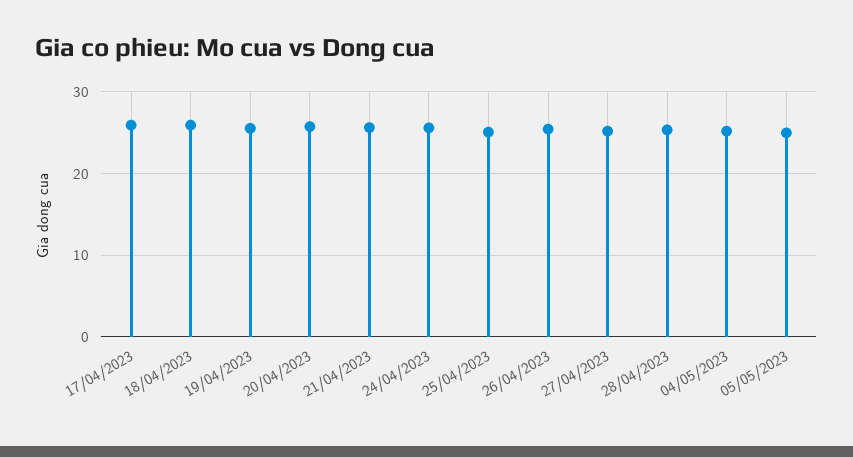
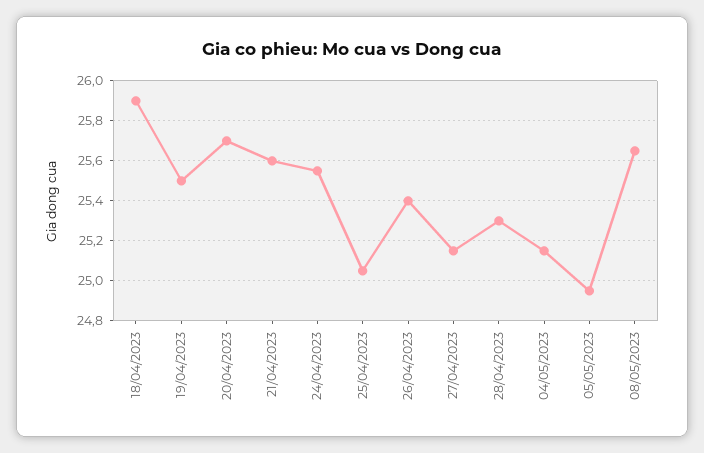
17/04/2023: 26 -> none
08/05/2023: none -> 25.65

